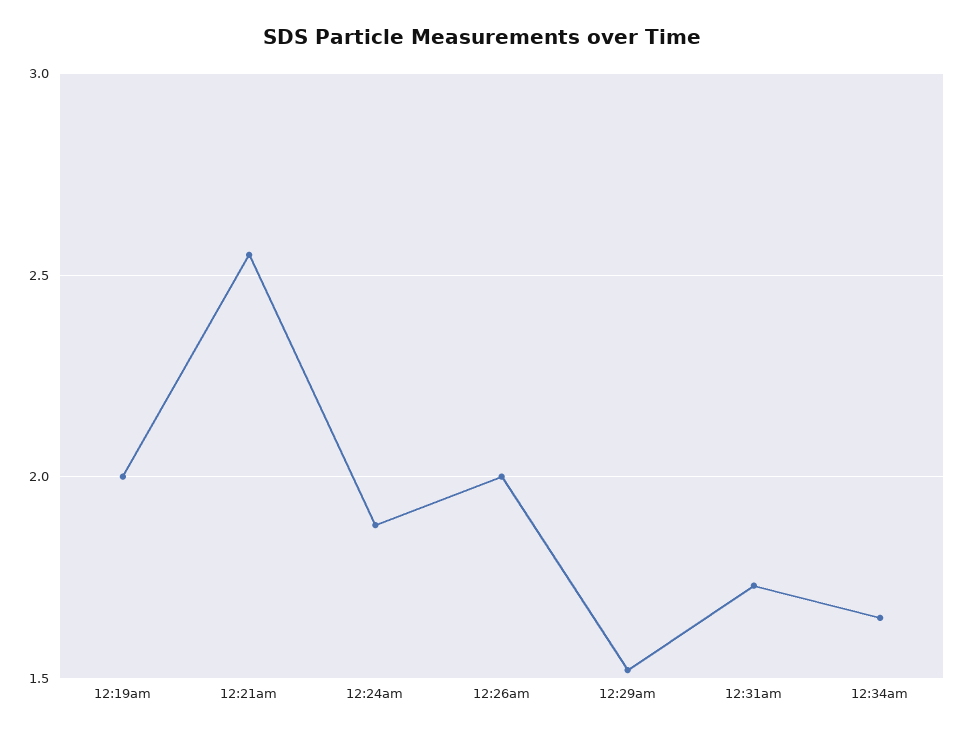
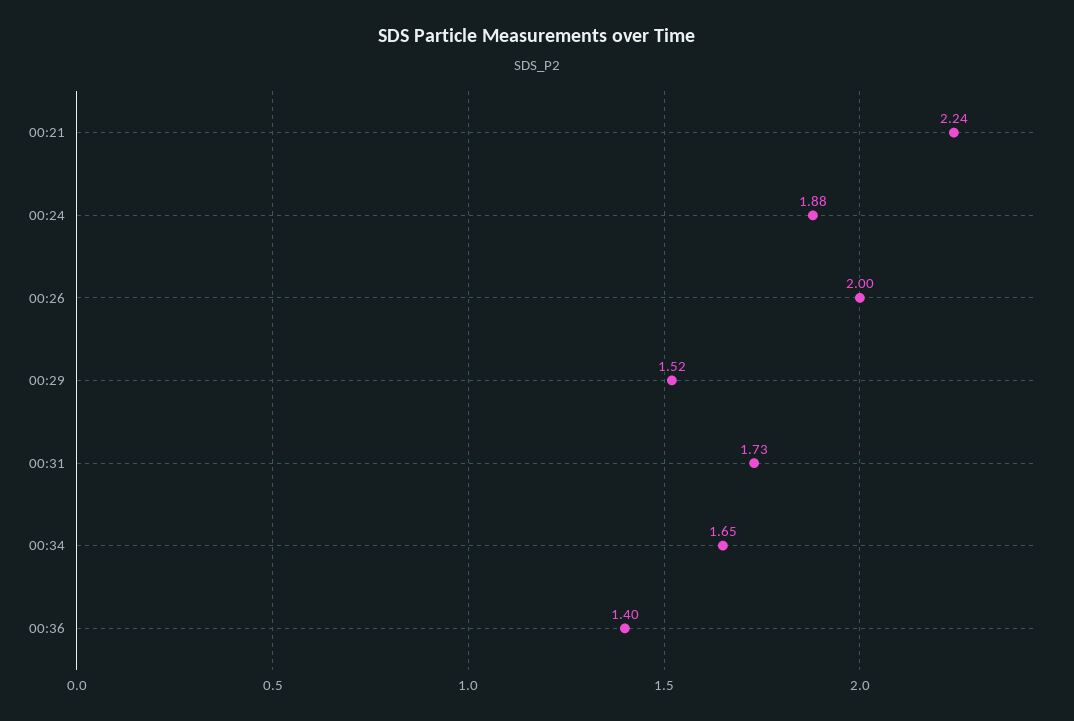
12:19am: 2 -> none
12:21am: 2.55 -> 2.24
00:36: none -> 1.4

